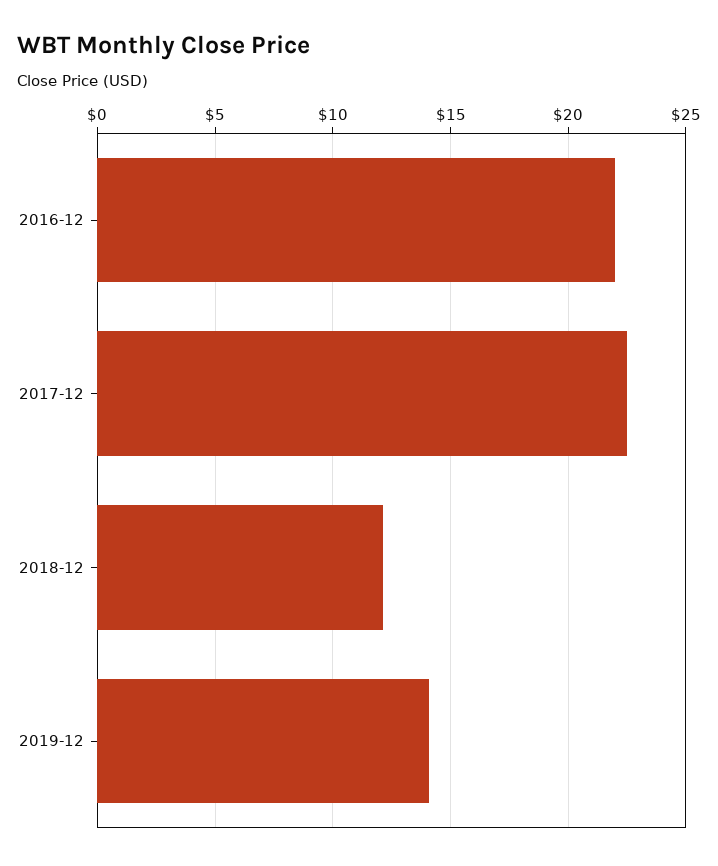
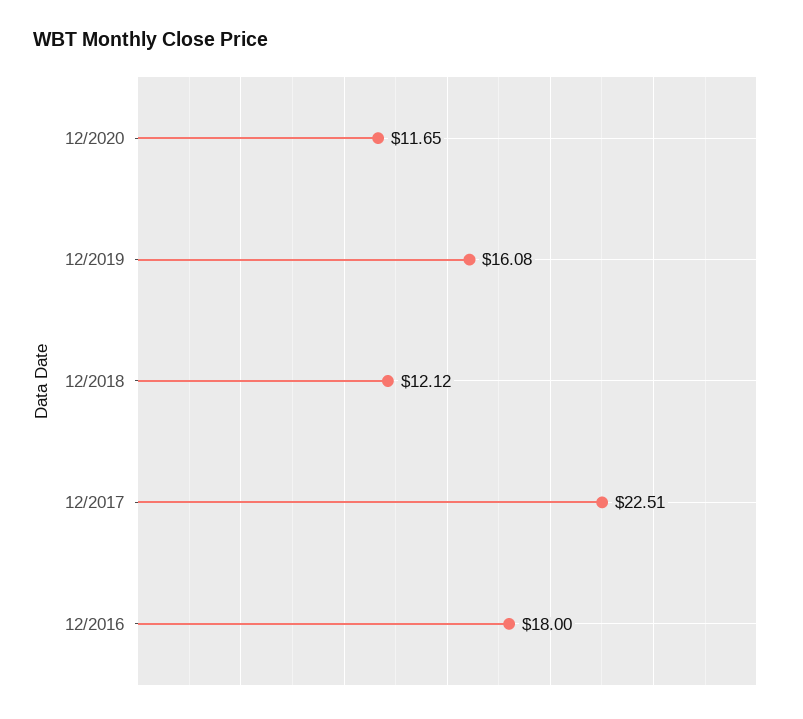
2016-12: 22 -> 18
2019-12: 14 -> 16.08
12/2020: none -> 11.65

